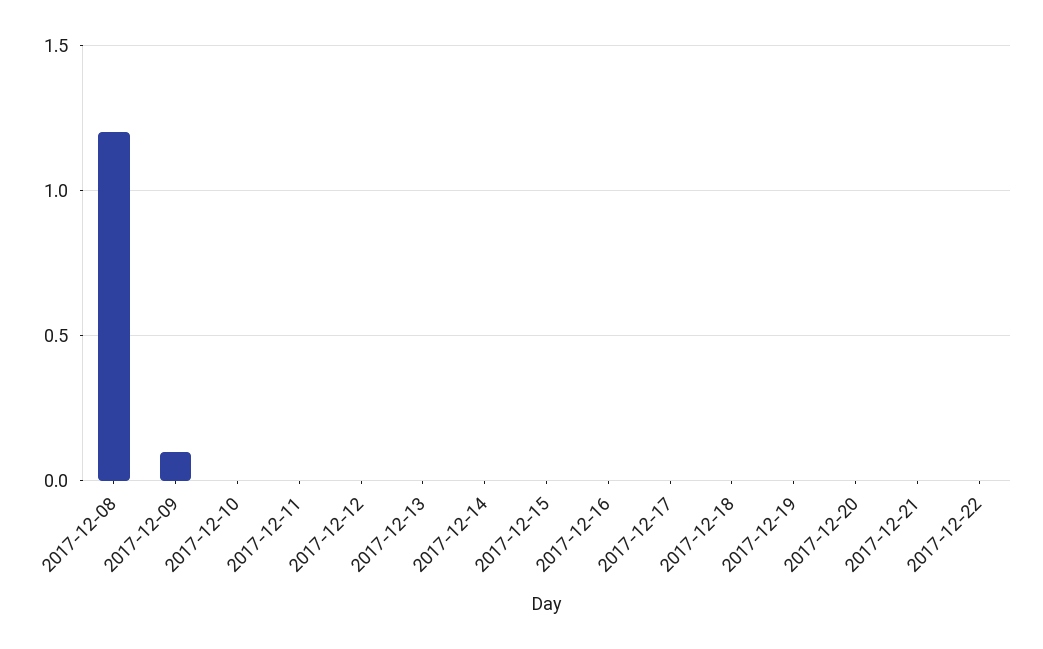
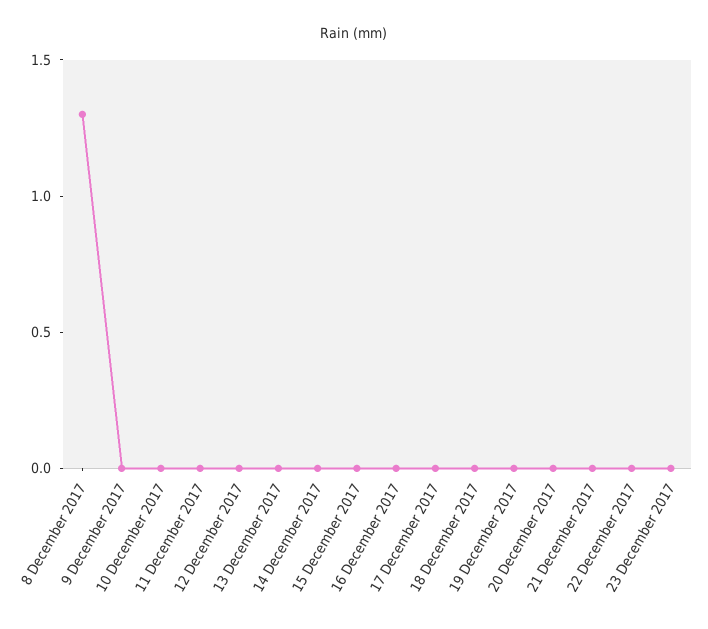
2017-12-08: 1.2 -> 1.3
2017-12-09: 0.1 -> 0
23 December 2017: none -> 0

